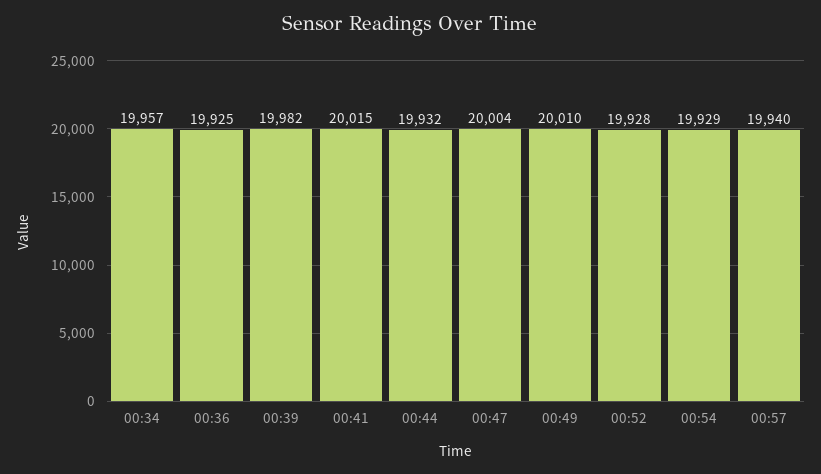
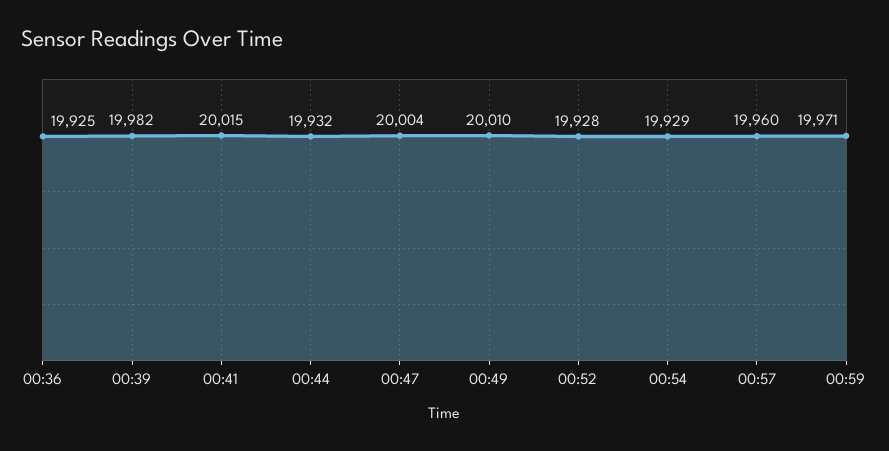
00:34: 19957 -> none
00:57: 19940 -> 19960
00:59: none -> 19971

